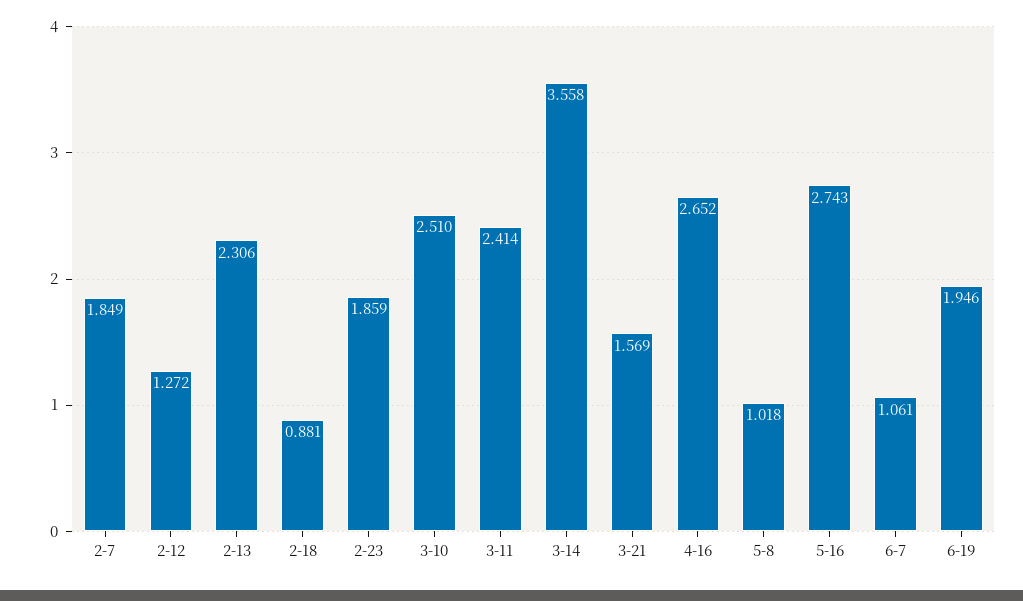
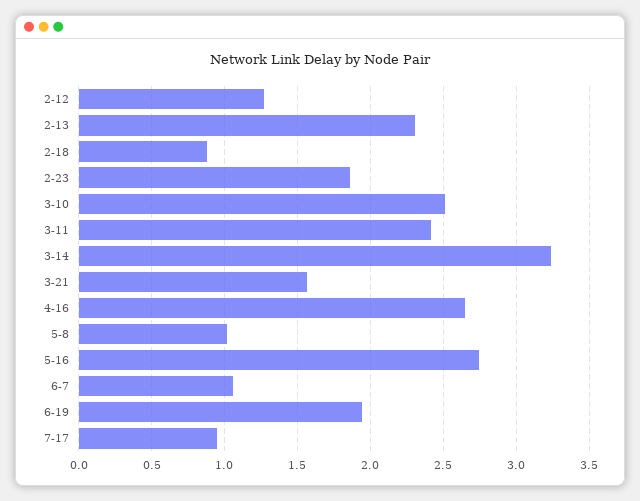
2-7: 1.849 -> none
3-14: 3.558 -> 3.25
7-17: none -> 0.95

